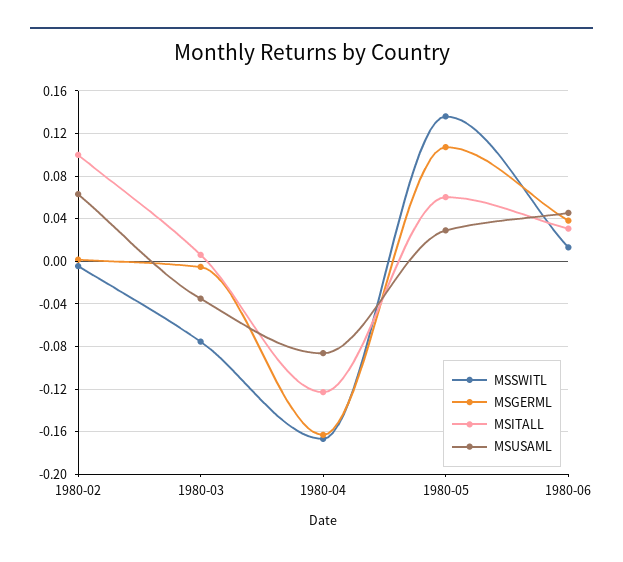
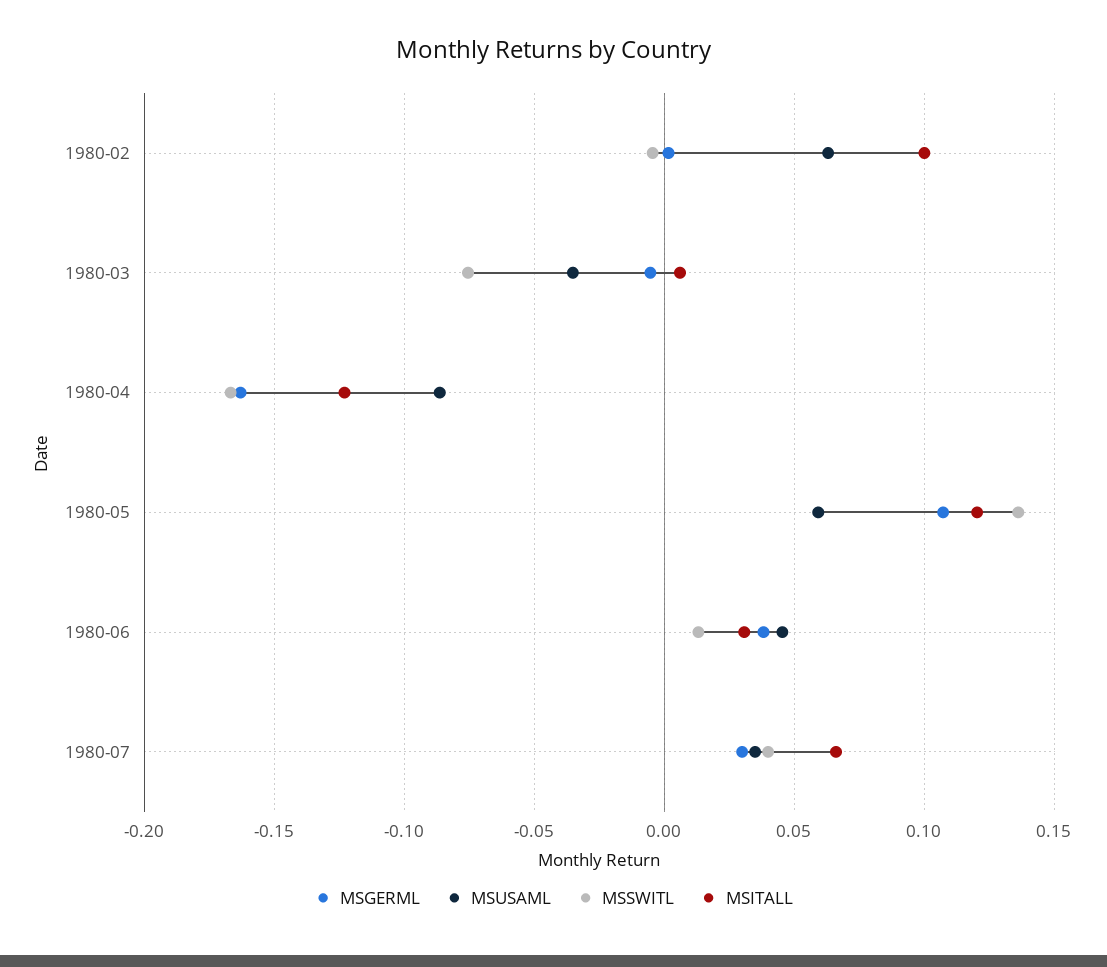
MSITALL, 1980-05: 0.06 -> 0.12
MSUSAML, 1980-05: 0.03 -> 0.06
MSGERML, 1980-07: none -> 0.03
MSUSAML, 1980-07: none -> 0.035
MSSWITL, 1980-07: none -> 0.04
MSITALL, 1980-07: none -> 0.065

